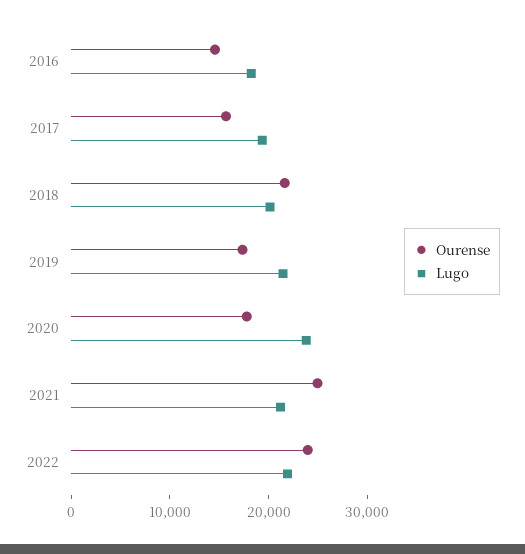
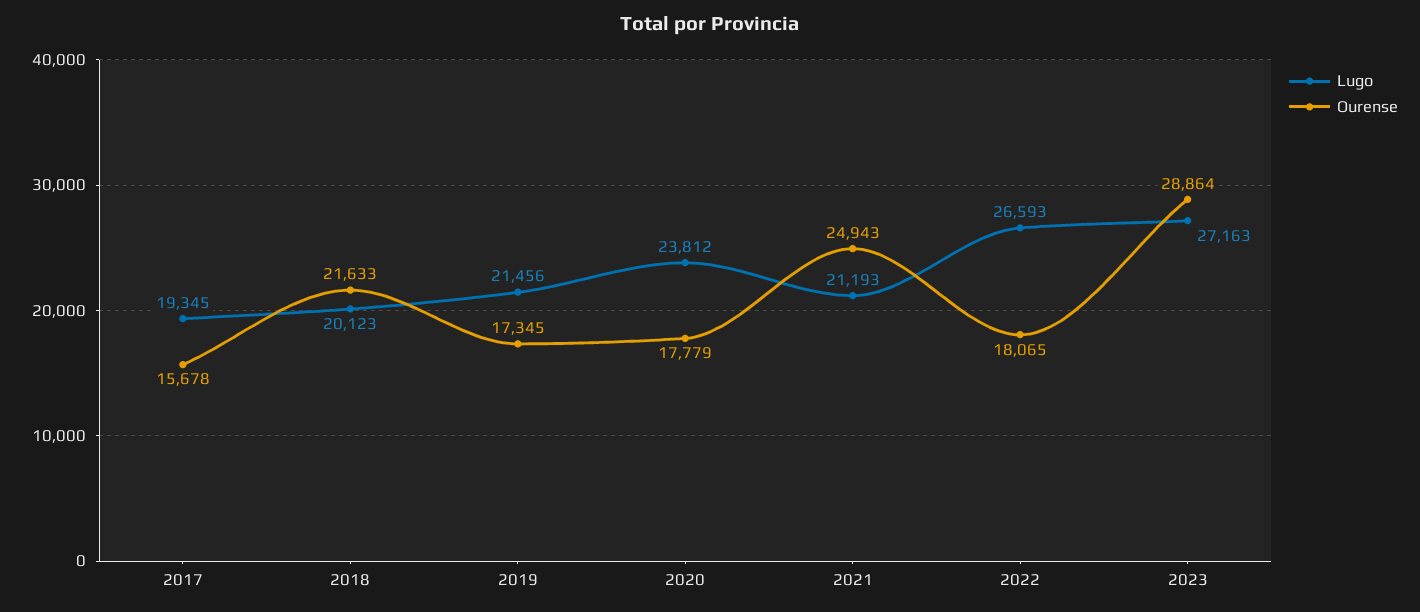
Ourense, 2016: 14000 -> none
Lugo, 2016: 18000 -> none
Ourense, 2022: 24000 -> 18065
Lugo, 2022: 22000 -> 26593
Lugo, 2023: none -> 27163
Ourense, 2023: none -> 28864

